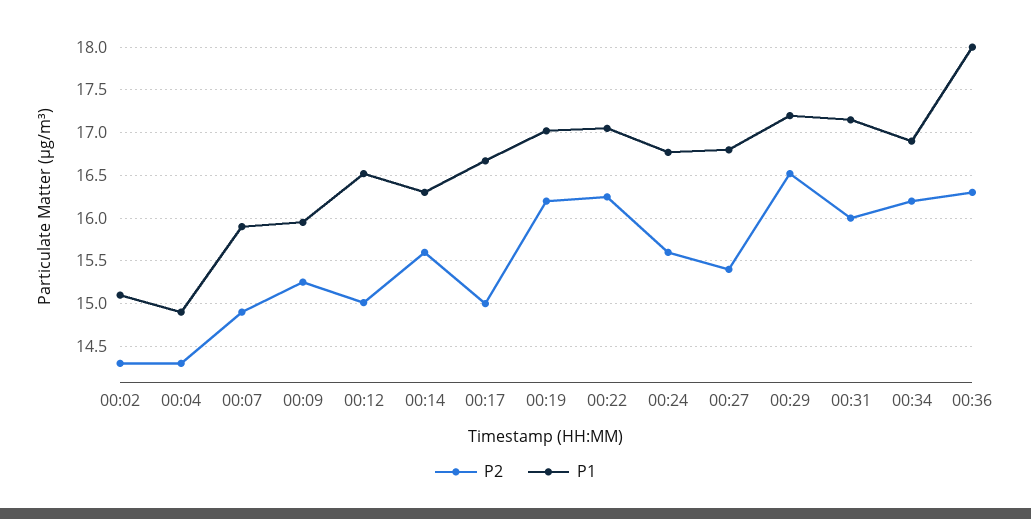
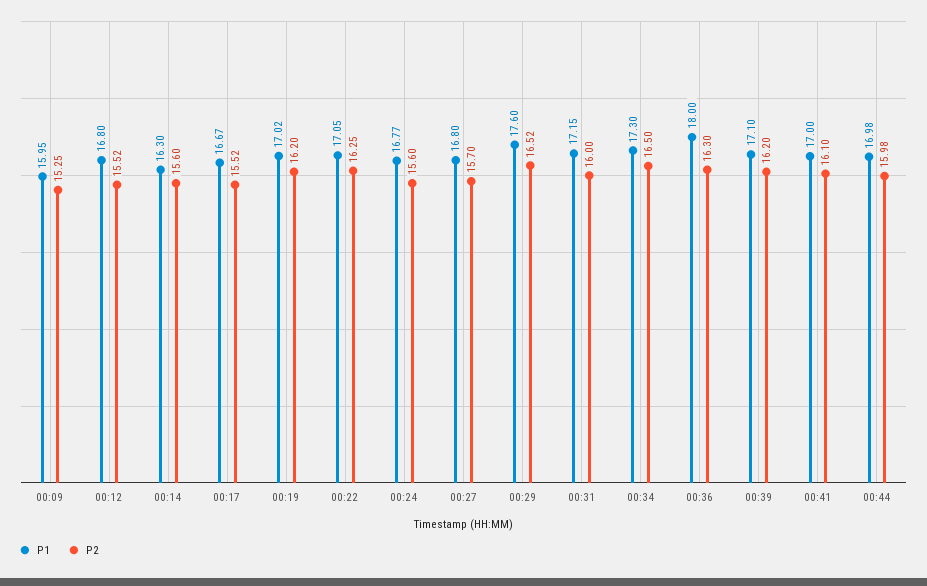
P2, 00:02: 14.3 -> none
P1, 00:02: 15.1 -> none
P2, 00:04: 14.3 -> none
P1, 00:04: 14.9 -> none
P2, 00:07: 14.9 -> none
P1, 00:07: 15.9 -> none
P2, 00:12: 15 -> 15.52
P1, 00:12: 16.5 -> 16.8
P2, 00:17: 15 -> 15.52
P2, 00:27: 15.4 -> 15.7
P1, 00:29: 17.2 -> 17.6
P2, 00:34: 16.2 -> 16.5
P1, 00:34: 16.9 -> 17.3
P1, 00:39: none -> 17.1
P2, 00:39: none -> 16.2
P1, 00:41: none -> 17
P2, 00:41: none -> 16.1
P1, 00:44: none -> 16.98
P2, 00:44: none -> 15.98

